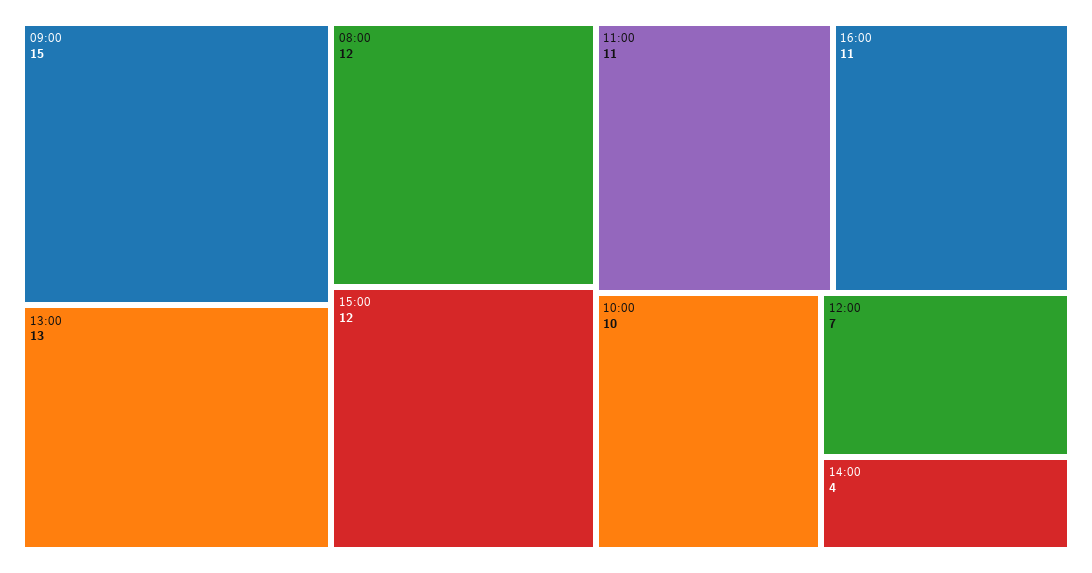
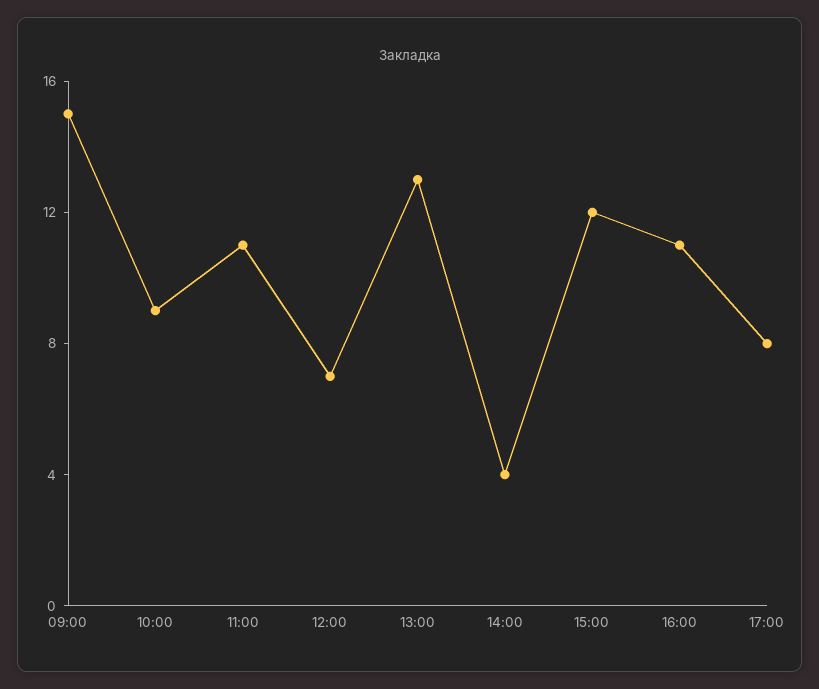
08:00: 12 -> none
10:00: 10 -> 9
17:00: none -> 8

